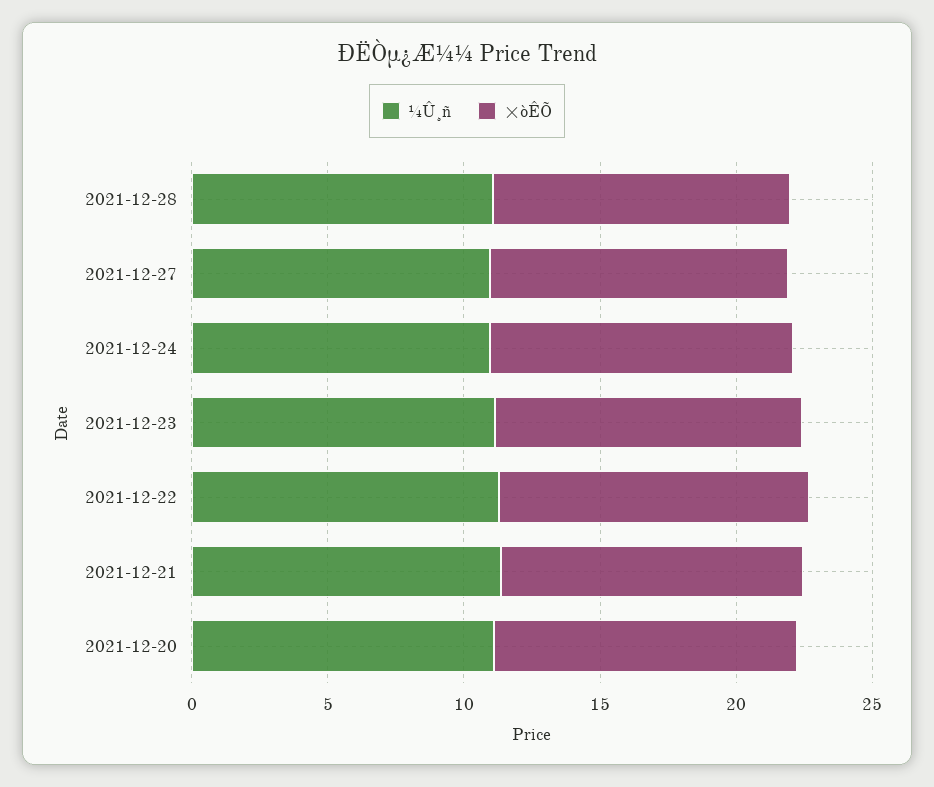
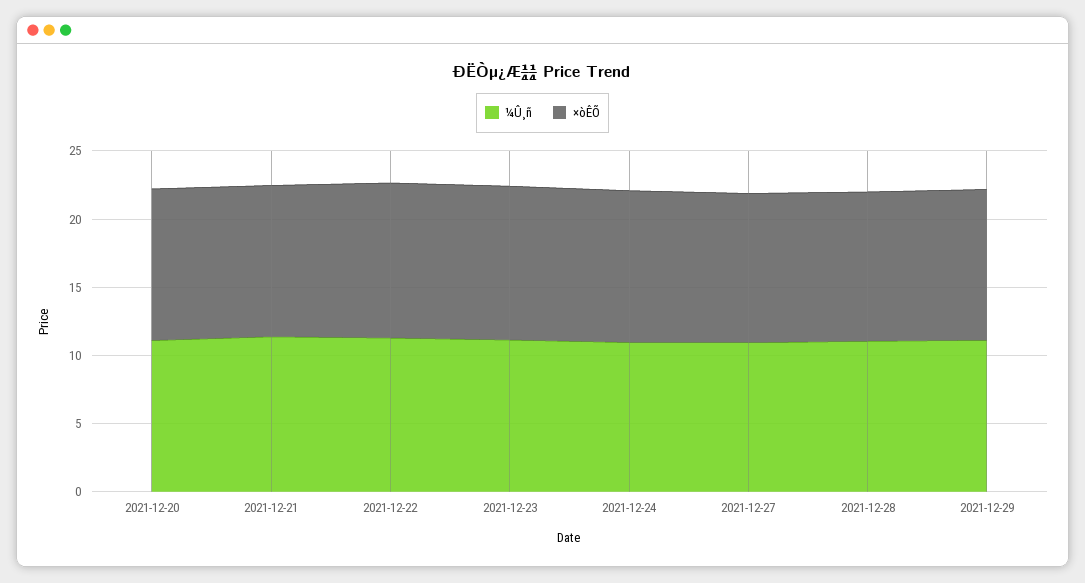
¼Û¸ñ, 2021-12-29: none -> 11
×òÊÕ, 2021-12-29: none -> 11

